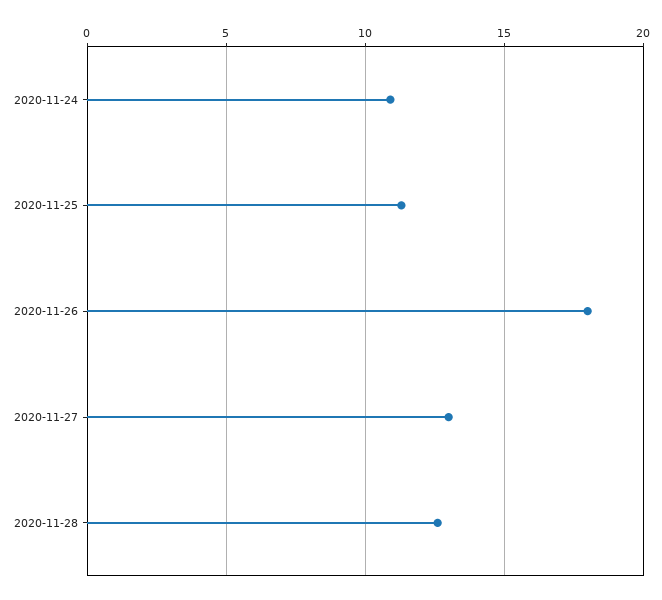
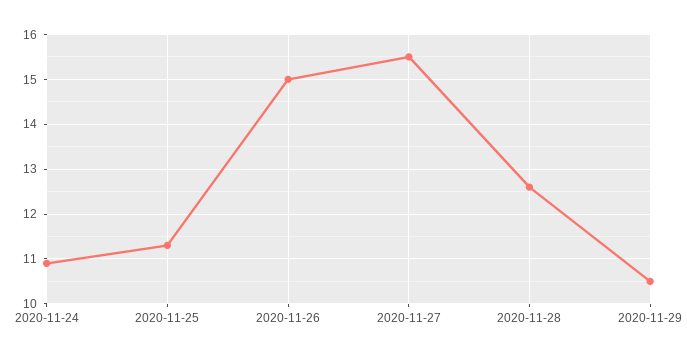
2020-11-26: 18 -> 15
2020-11-27: 13 -> 15.5
2020-11-29: none -> 10.5

